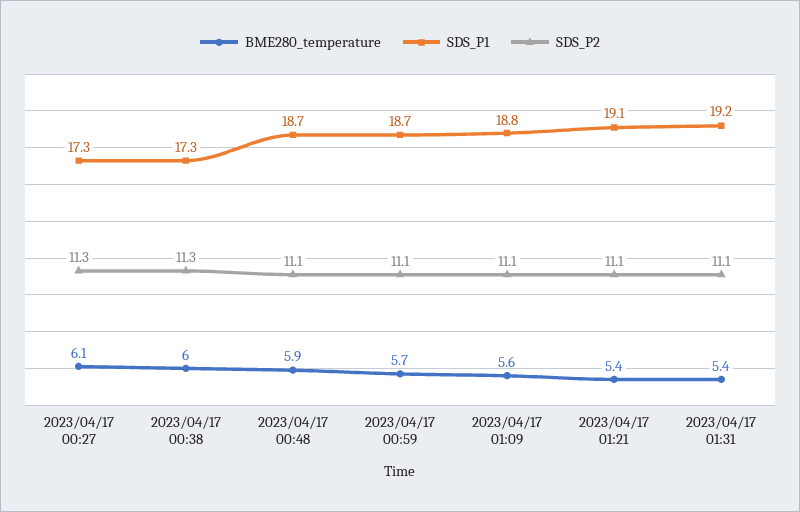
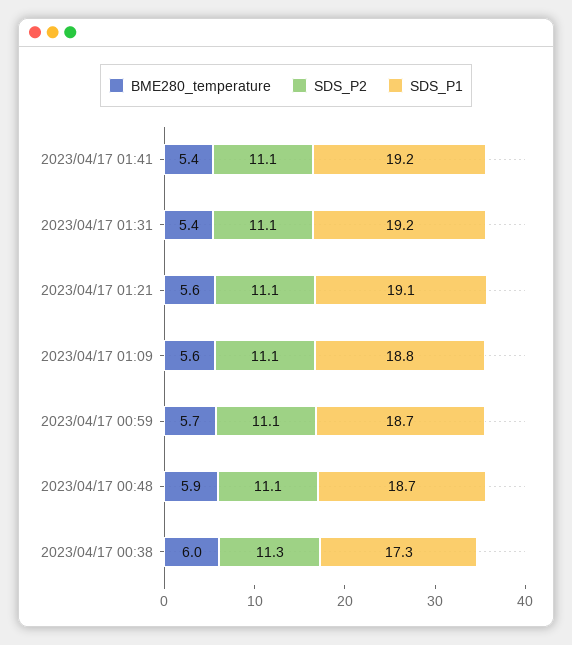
BME280_temperature, 2023/04/17 00:27: 6.1 -> none
SDS_P1, 2023/04/17 00:27: 17.3 -> none
SDS_P2, 2023/04/17 00:27: 11.3 -> none
BME280_temperature, 2023/04/17 01:21: 5.4 -> 5.6
BME280_temperature, 2023/04/17 01:41: none -> 5.4
SDS_P2, 2023/04/17 01:41: none -> 11.1
SDS_P1, 2023/04/17 01:41: none -> 19.2

